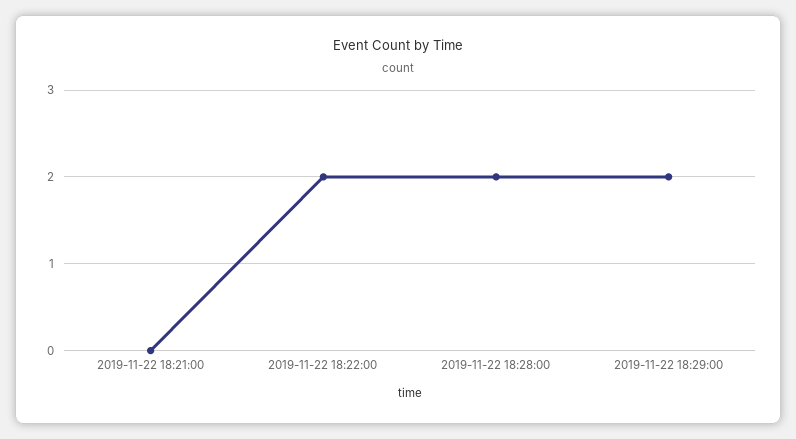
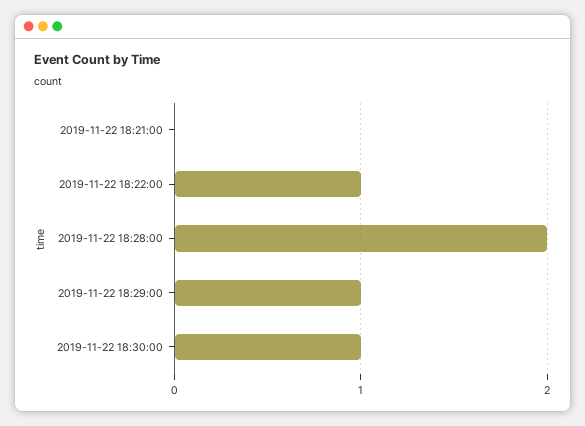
2019-11-22 18:22:00: 2 -> 1
2019-11-22 18:29:00: 2 -> 1
2019-11-22 18:30:00: none -> 1

